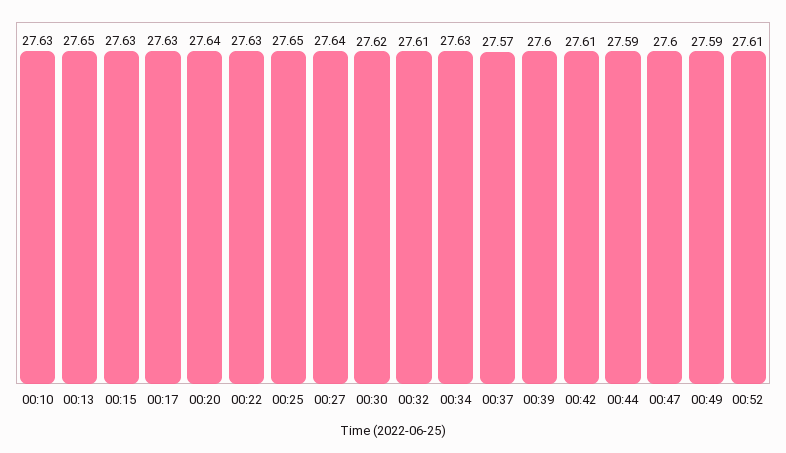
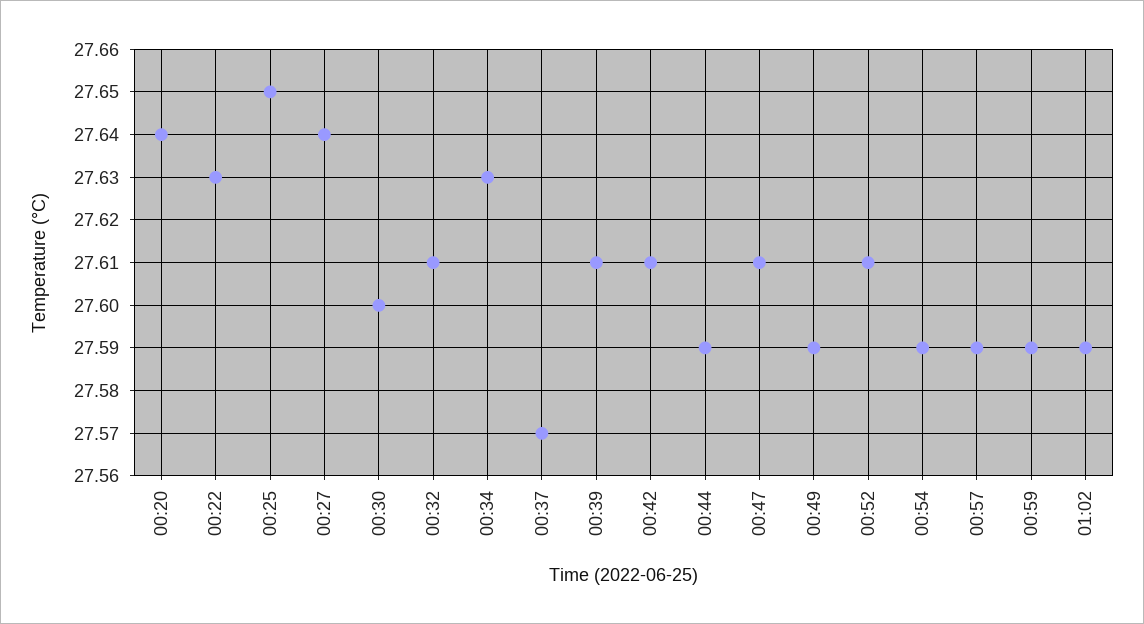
00:10: 27.63 -> none
00:13: 27.65 -> none
00:15: 27.63 -> none
00:17: 27.63 -> none
00:30: 27.62 -> 27.6
00:39: 27.6 -> 27.61
00:47: 27.6 -> 27.61
00:54: none -> 27.59
00:57: none -> 27.59
00:59: none -> 27.59
01:02: none -> 27.59

